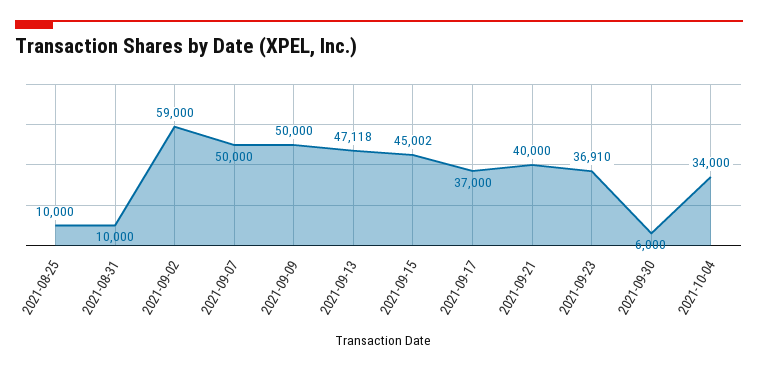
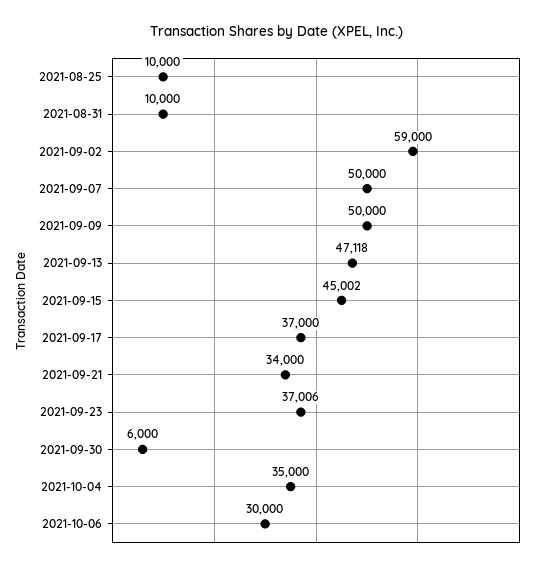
2021-09-21: 40000 -> 34000
2021-09-23: 36910 -> 37006
2021-10-04: 34000 -> 35000
2021-10-06: none -> 30000

